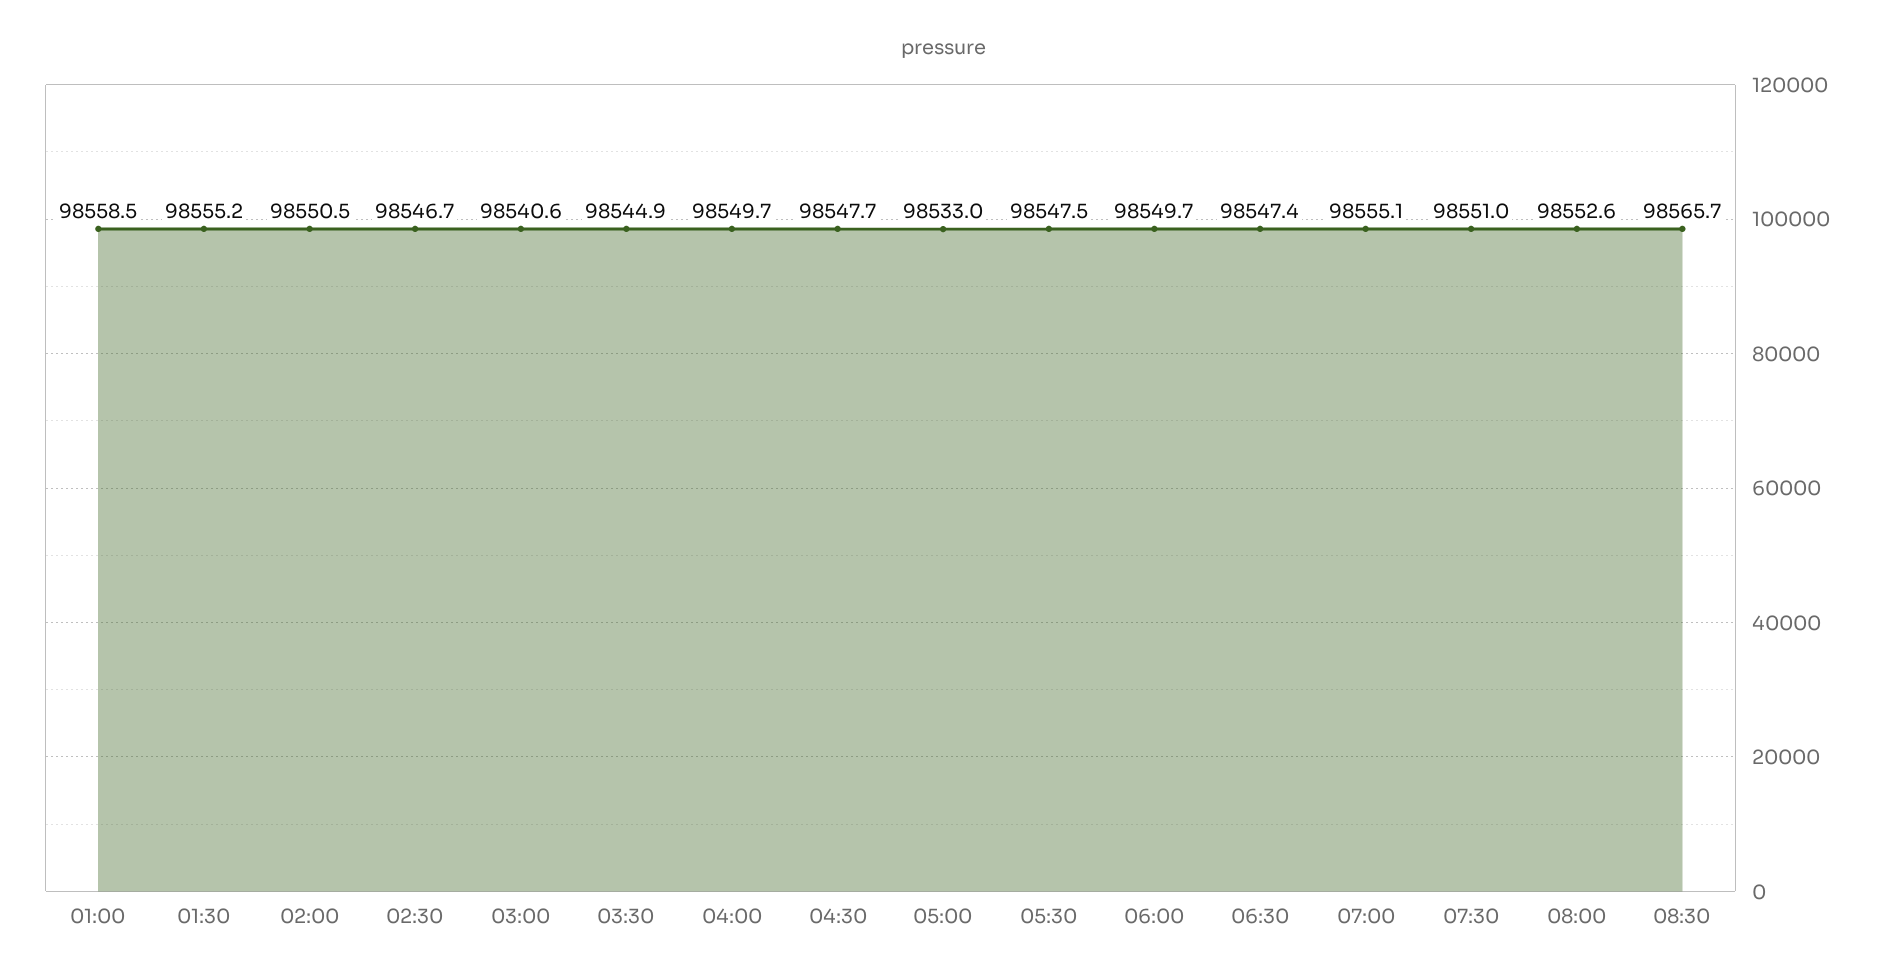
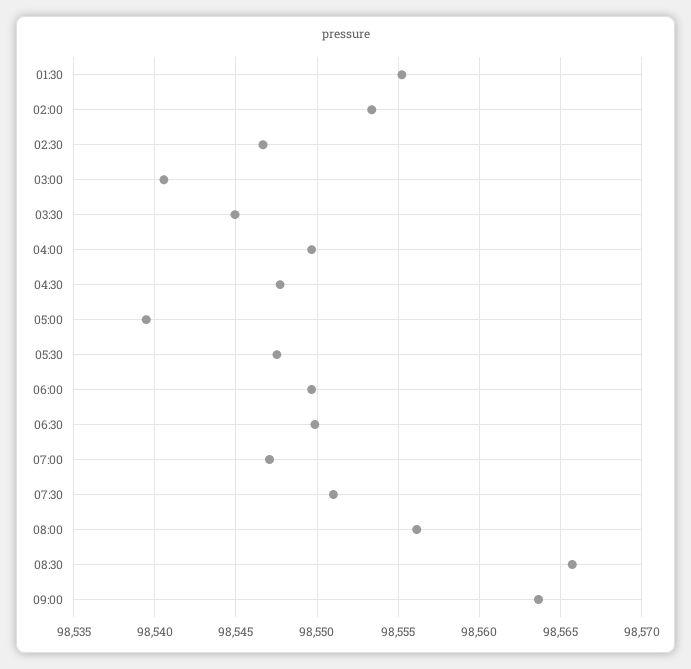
01:00: 98558.5 -> none
02:00: 98550.5 -> 98553.5
05:00: 98533 -> 98539.5
06:30: 98547.4 -> 98550
07:00: 98555.1 -> 98547
08:00: 98552.6 -> 98556
09:00: none -> 98563.5

